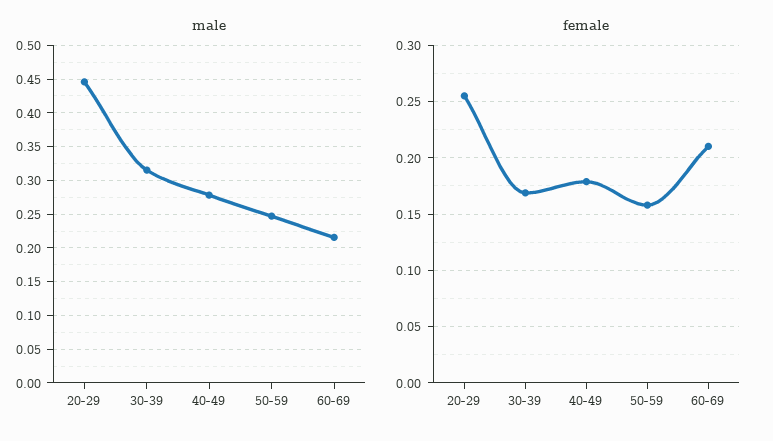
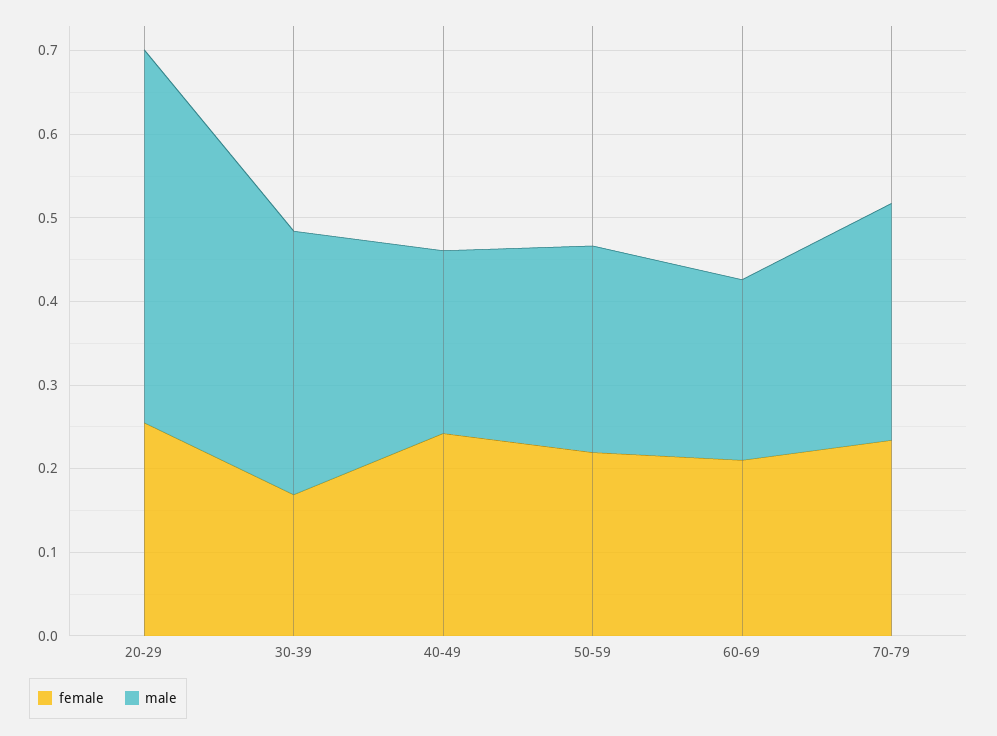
male, 40-49: 0.28 -> 0.22
female, 40-49: 0.18 -> 0.24
female, 50-59: 0.16 -> 0.22
female, 70-79: none -> 0.24
male, 70-79: none -> 0.28

